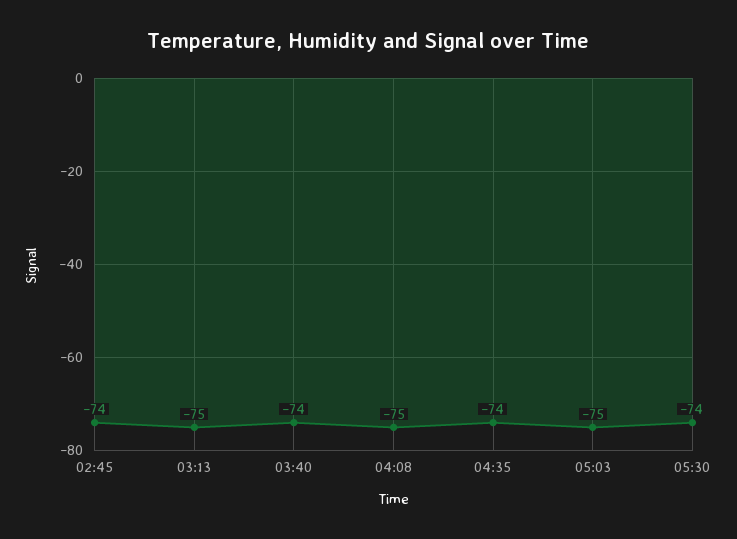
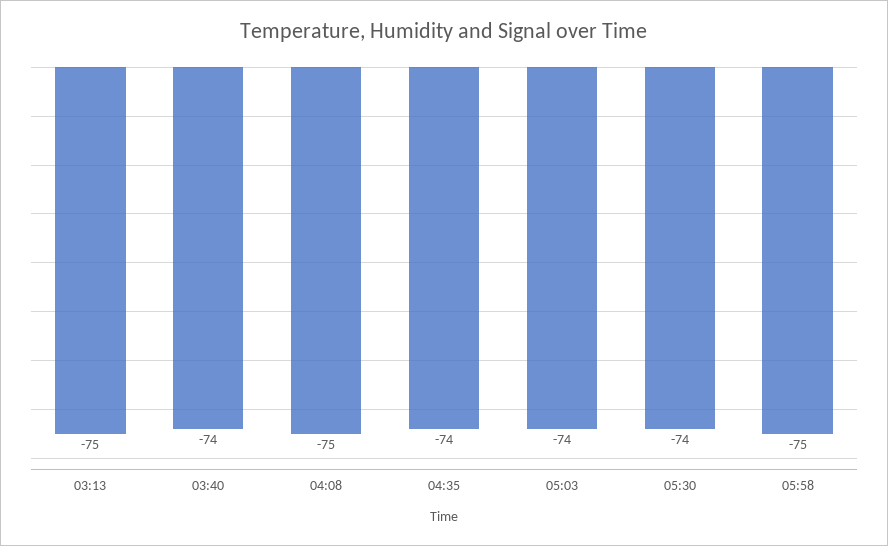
02:45: -74 -> none
05:03: -75 -> -74
05:58: none -> -75

